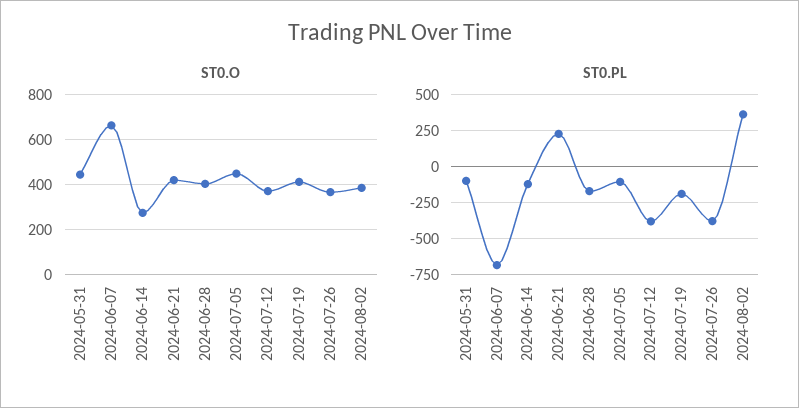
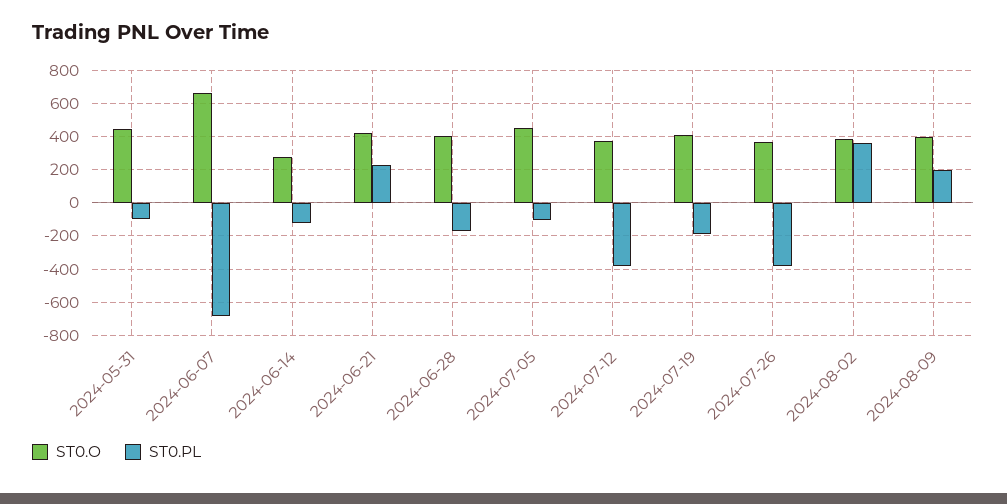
ST0.O, 2024-08-09: none -> 400
ST0.PL, 2024-08-09: none -> 200

